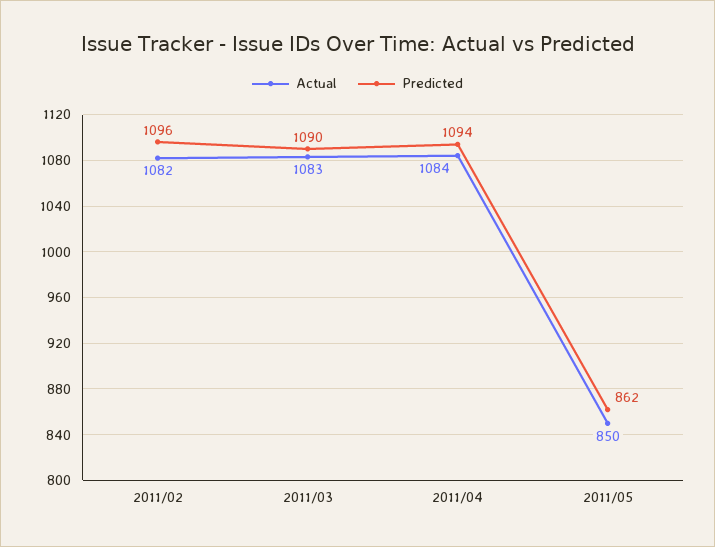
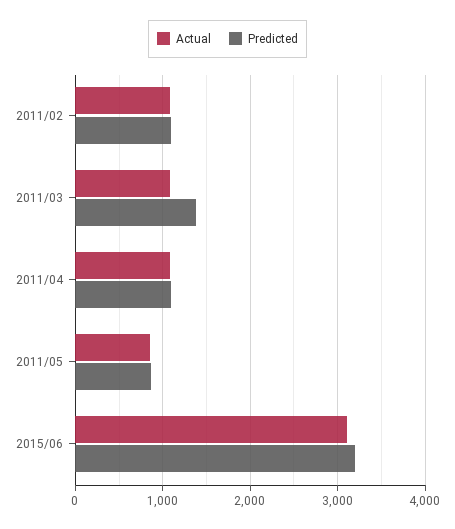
Predicted, 2011/03: 1090 -> 1400
Actual, 2015/06: none -> 3100
Predicted, 2015/06: none -> 3200

